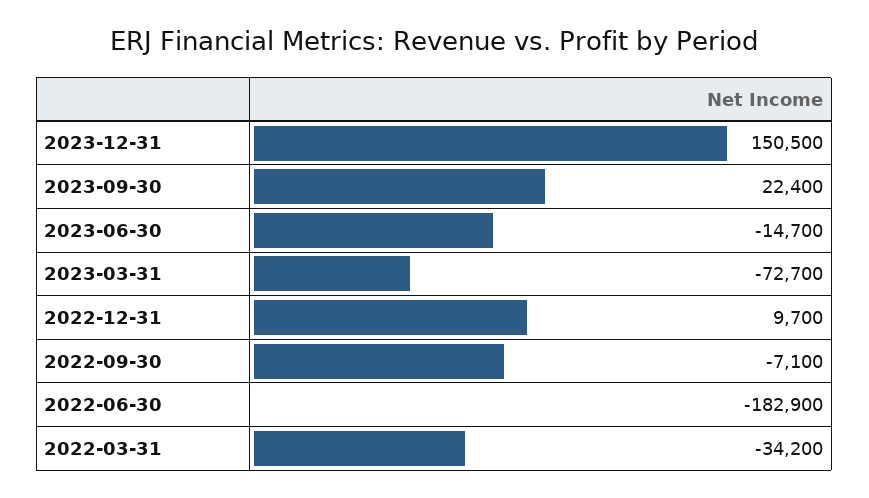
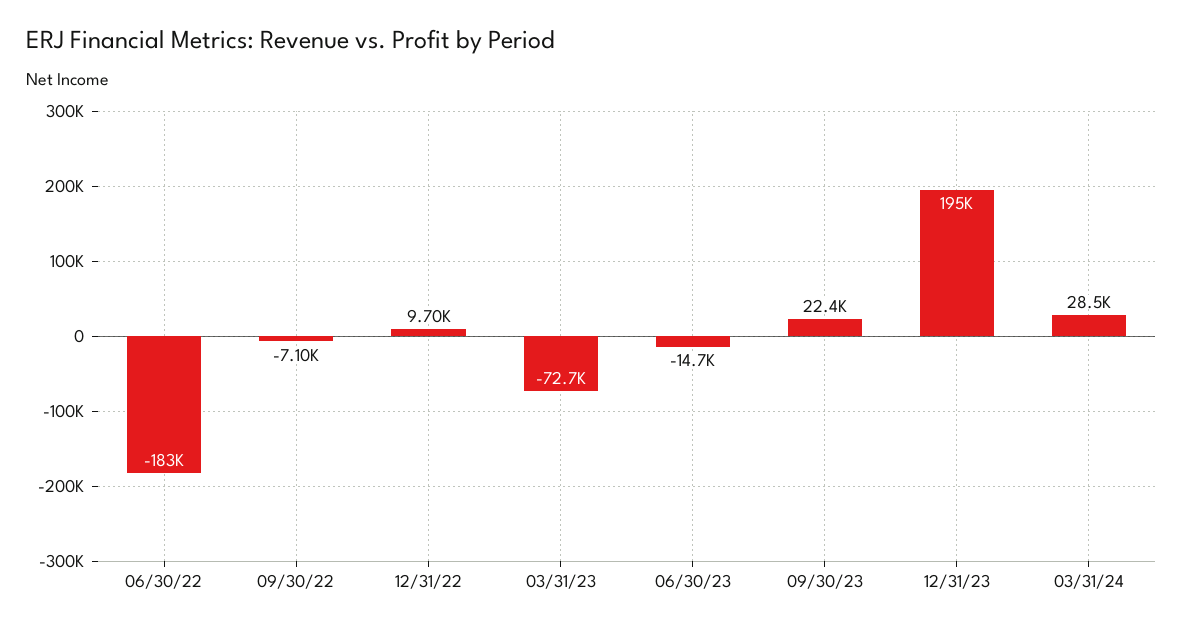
2023-12-31: 150500 -> 195000
2022-03-31: -34200 -> none
03/31/24: none -> 28500

